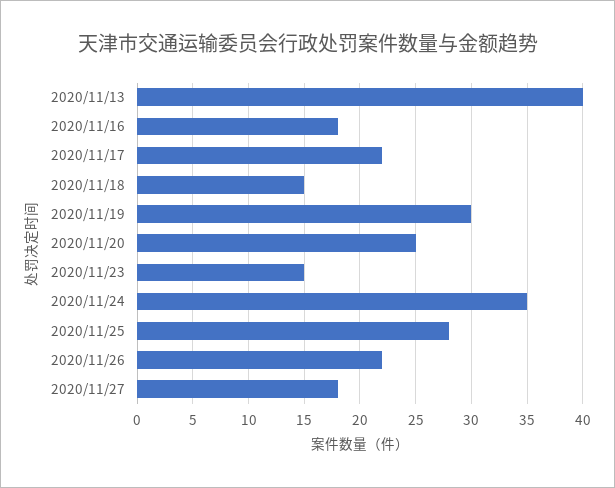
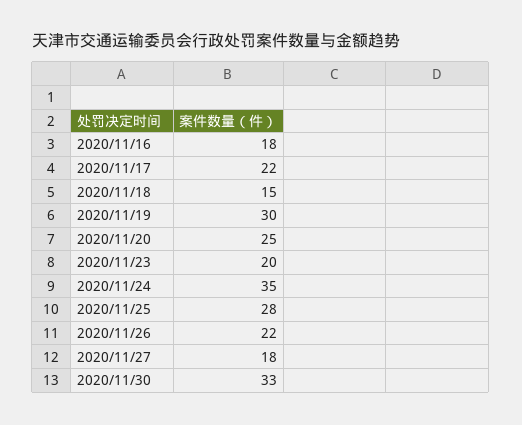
2020/11/13: 40 -> none
2020/11/23: 15 -> 20
2020/11/30: none -> 33

